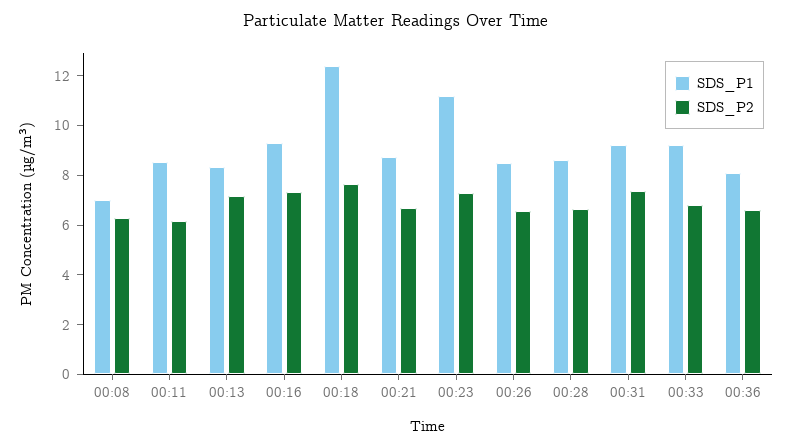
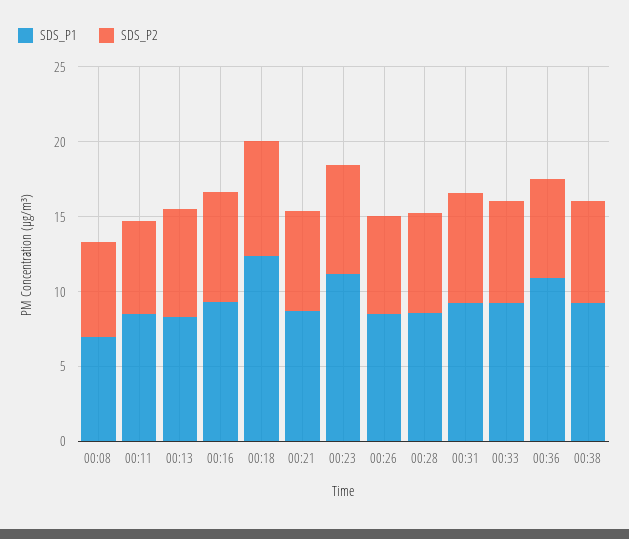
SDS_P1, 00:36: 8 -> 11
SDS_P1, 00:38: none -> 9
SDS_P2, 00:38: none -> 7

